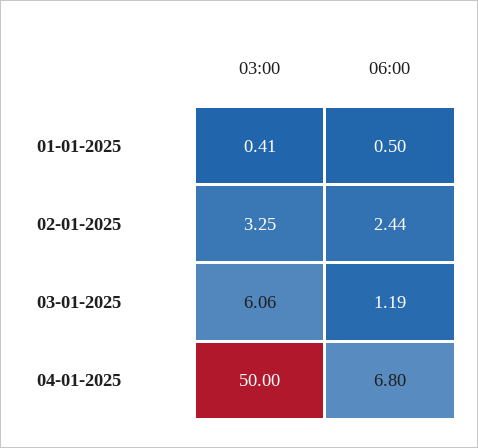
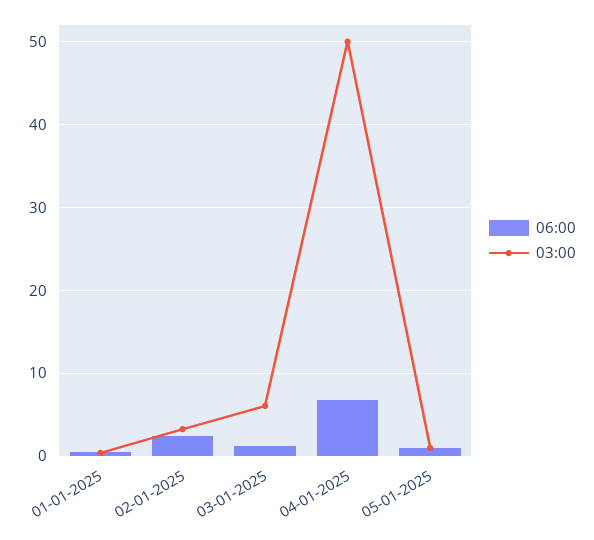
06:00, 05-01-2025: none -> 1
03:00, 05-01-2025: none -> 1

